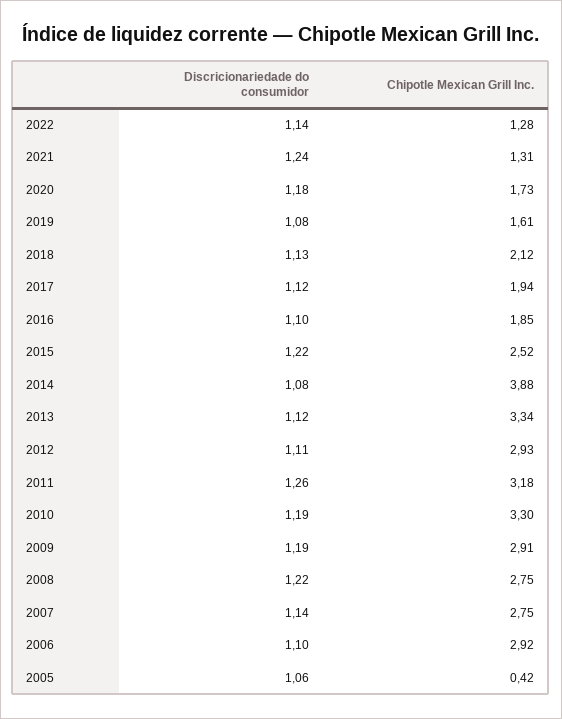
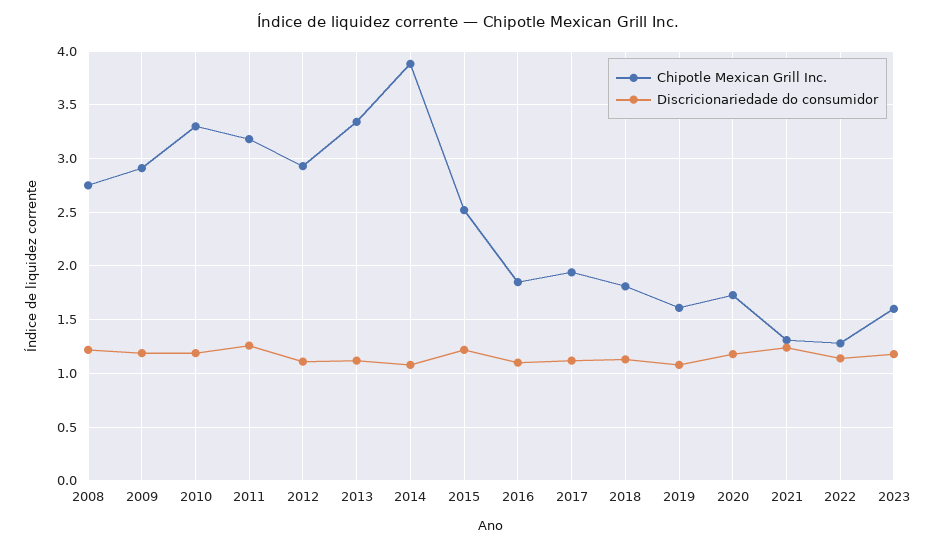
Chipotle Mexican Grill Inc., 2018: 2.12 -> 1.8
Discricionariedade do consumidor, 2007: 1.14 -> none
Chipotle Mexican Grill Inc., 2007: 2.75 -> none
Discricionariedade do consumidor, 2006: 1.1 -> none
Chipotle Mexican Grill Inc., 2006: 2.92 -> none
Discricionariedade do consumidor, 2005: 1.06 -> none
Chipotle Mexican Grill Inc., 2005: 0.42 -> none
Chipotle Mexican Grill Inc., 2023: none -> 1.6
Discricionariedade do consumidor, 2023: none -> 1.2

